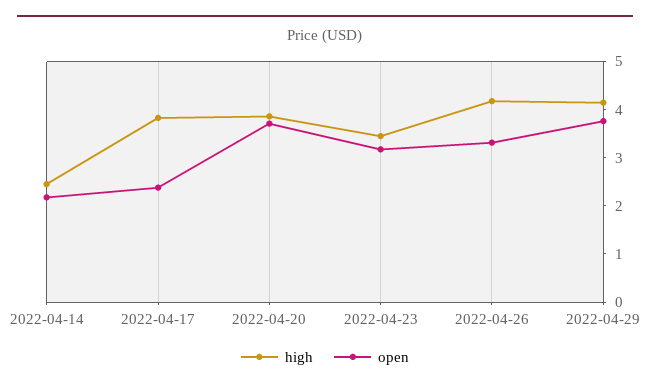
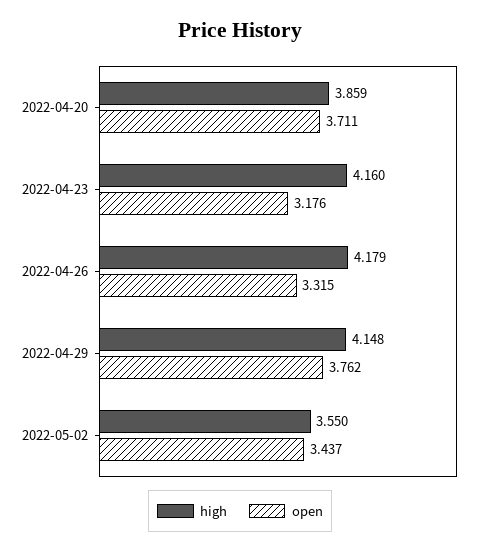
high, 2022-04-14: 2.4 -> none
open, 2022-04-14: 2.2 -> none
high, 2022-04-17: 3.8 -> none
open, 2022-04-17: 2.4 -> none
high, 2022-04-23: 3.4 -> 4.16
high, 2022-05-02: none -> 3.55
open, 2022-05-02: none -> 3.437

